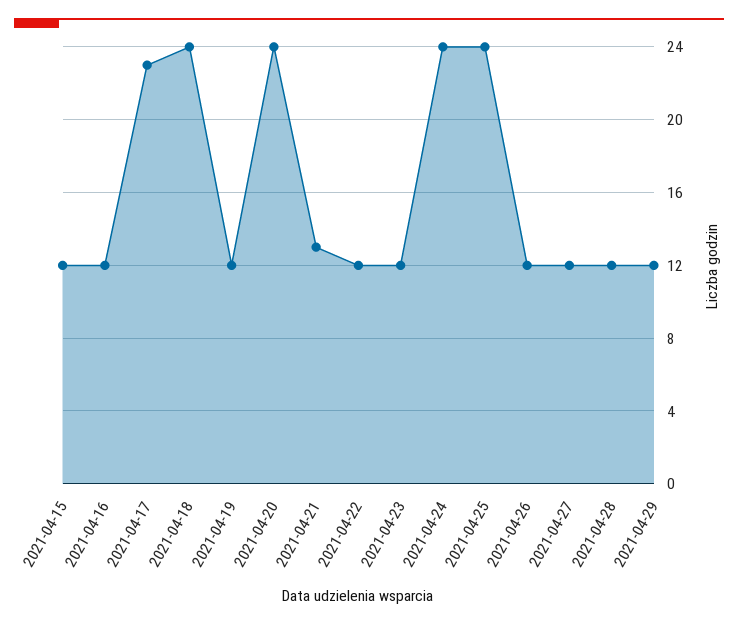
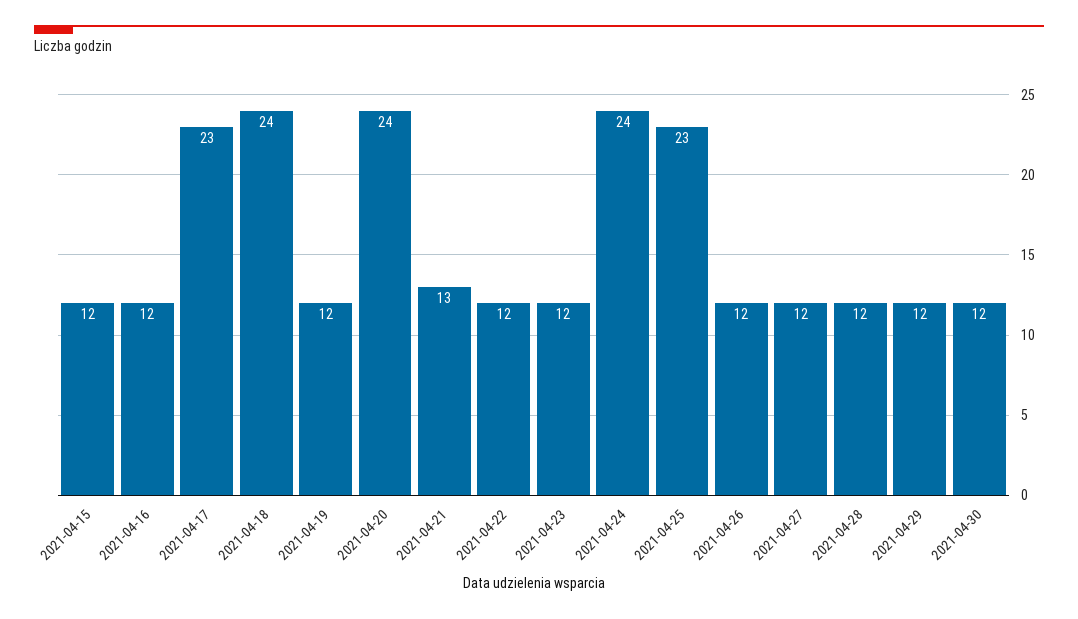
2021-04-25: 24 -> 23
2021-04-30: none -> 12

